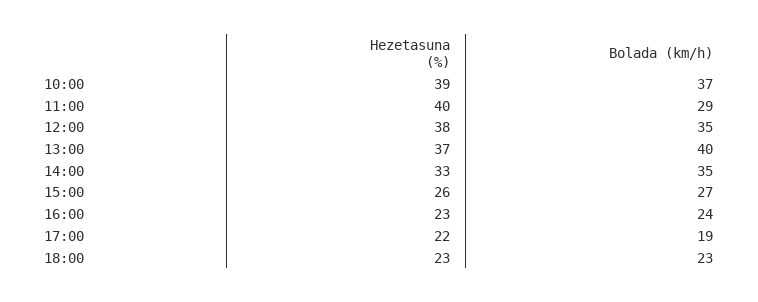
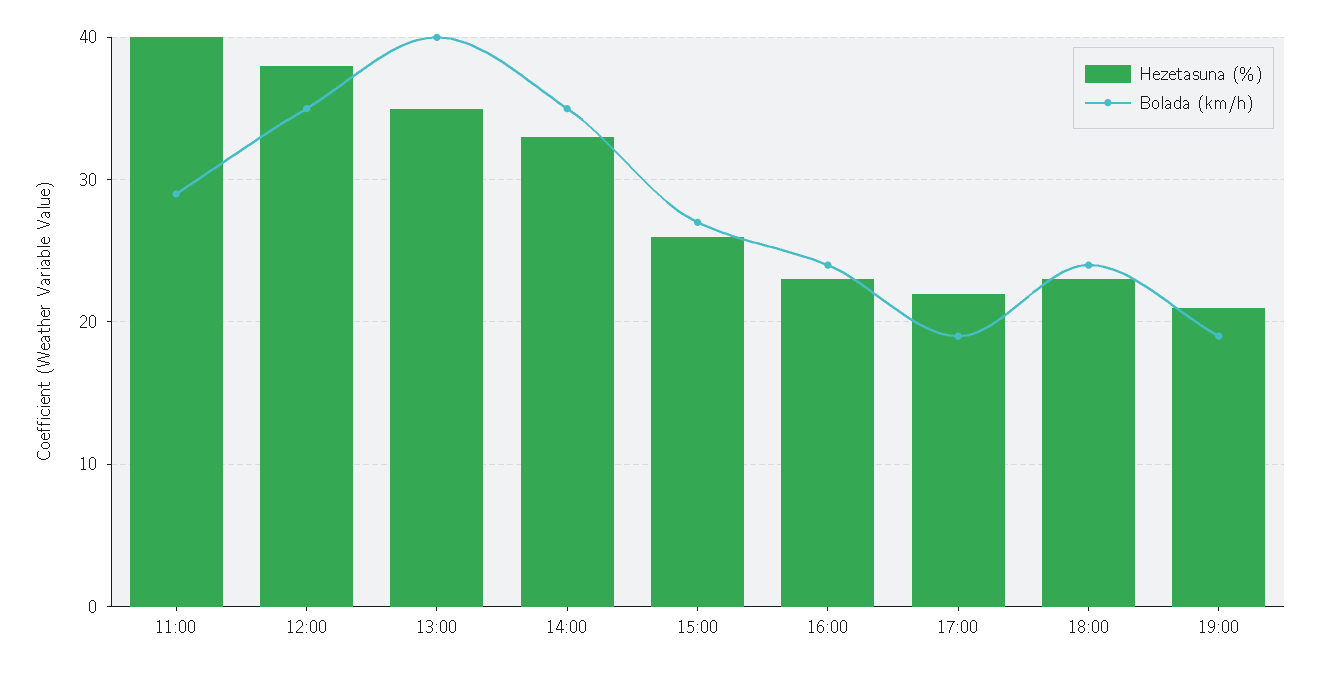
Hezetasuna (%), 10:00: 39 -> none
Bolada (km/h), 10:00: 37 -> none
Hezetasuna (%), 13:00: 37 -> 35
Bolada (km/h), 18:00: 23 -> 24
Hezetasuna (%), 19:00: none -> 21
Bolada (km/h), 19:00: none -> 19

